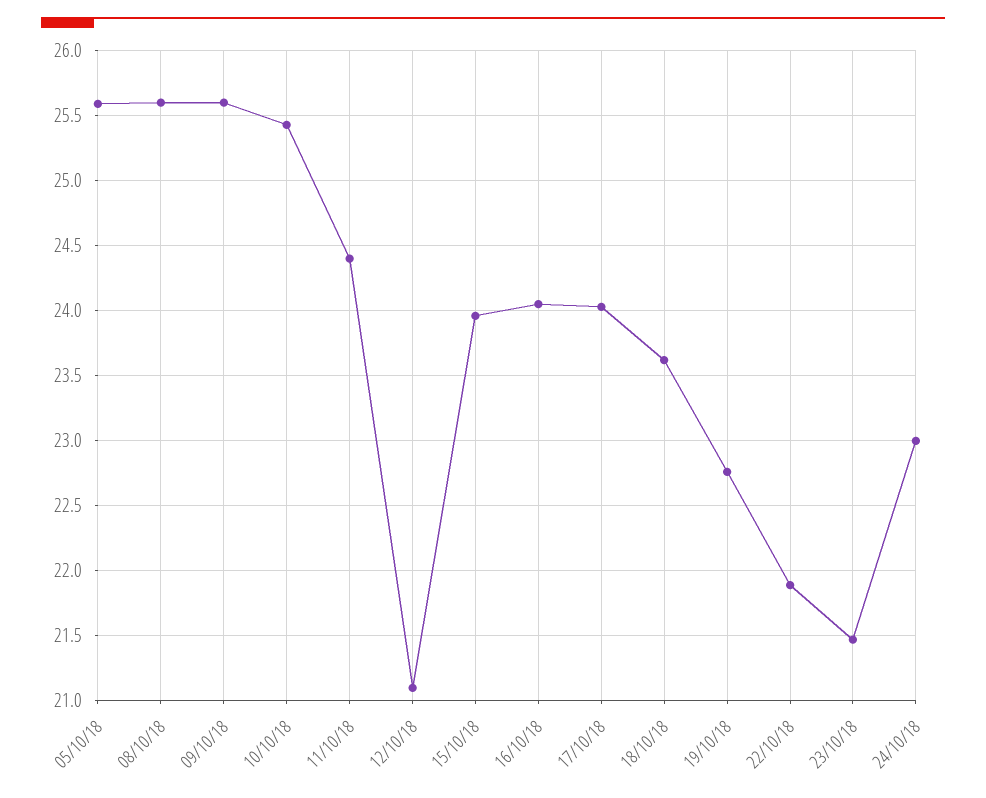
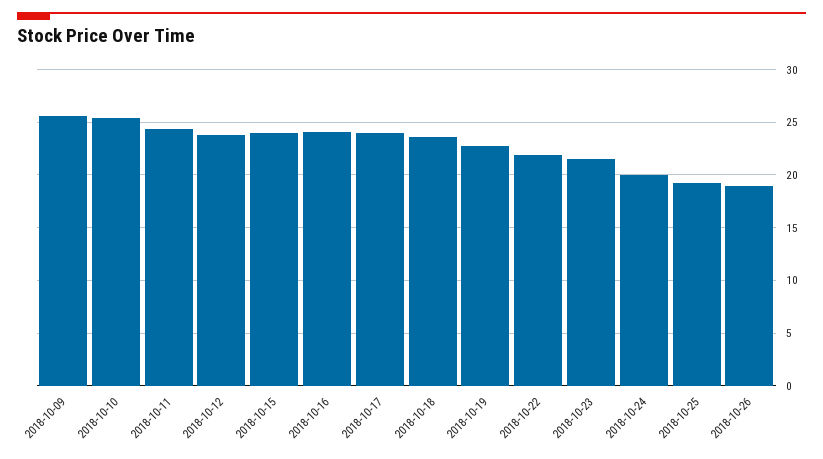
05/10/18: 25.6 -> none
08/10/18: 25.6 -> none
12/10/18: 21.1 -> 24
24/10/18: 23 -> 20
2018-10-25: none -> 19
2018-10-26: none -> 19

